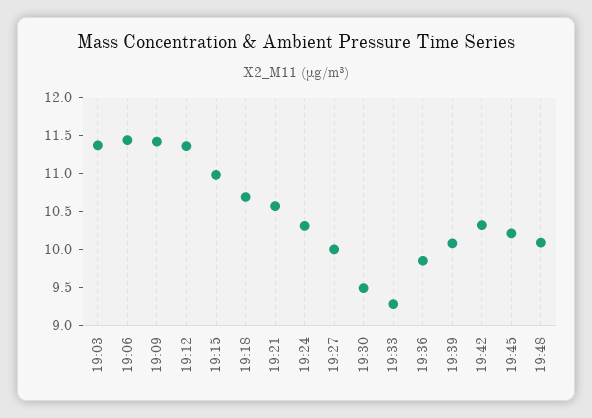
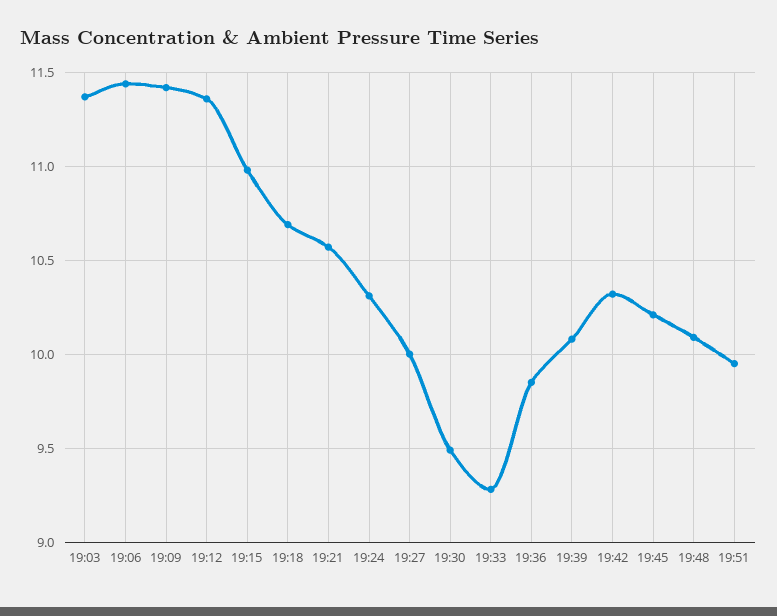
19:51: none -> 9.95

